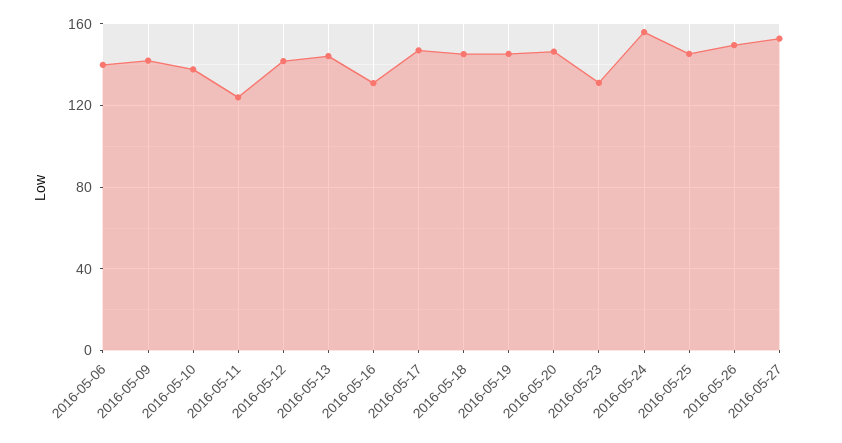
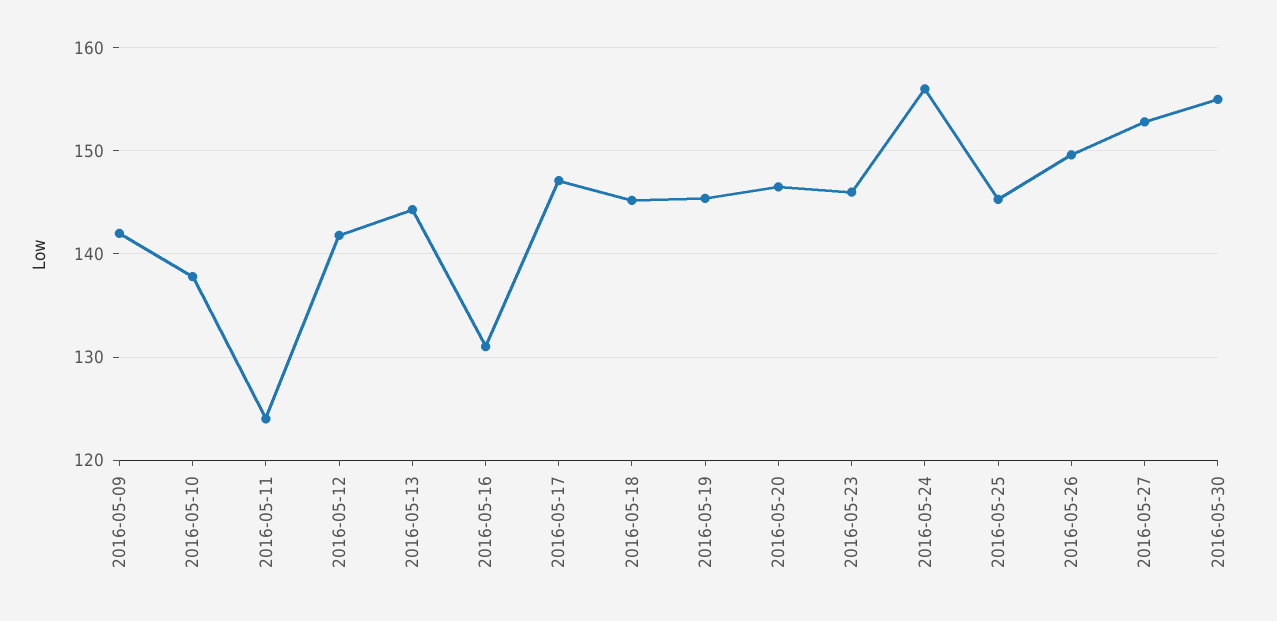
2016-05-06: 140 -> none
2016-05-23: 130 -> 146
2016-05-30: none -> 155

